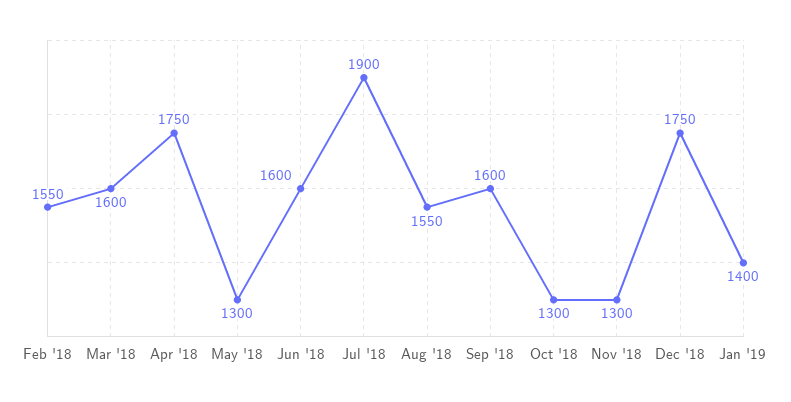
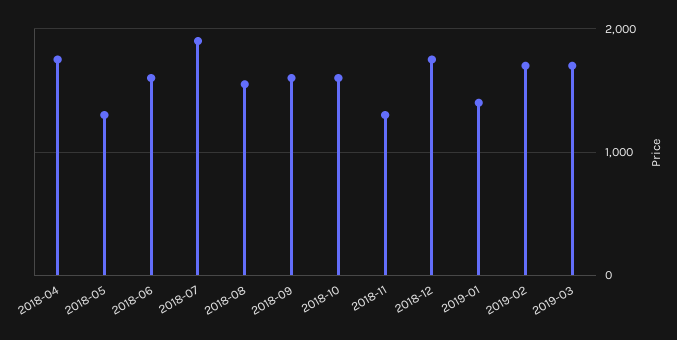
Feb '18: 1550 -> none
Mar '18: 1600 -> none
Oct '18: 1300 -> 1600
2019-02: none -> 1700
2019-03: none -> 1700

